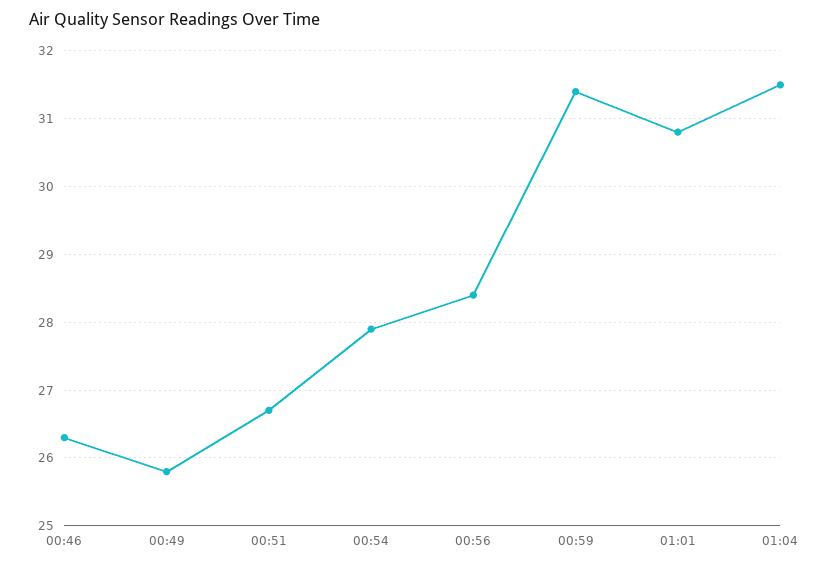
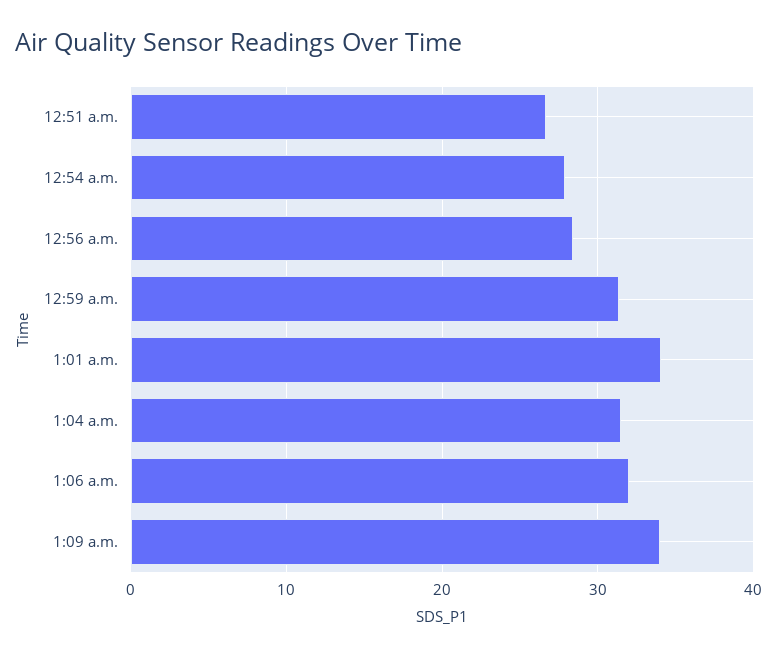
00:46: 26.3 -> none
00:49: 25.8 -> none
01:01: 30.8 -> 34
1:06 a.m.: none -> 32
1:09 a.m.: none -> 34

